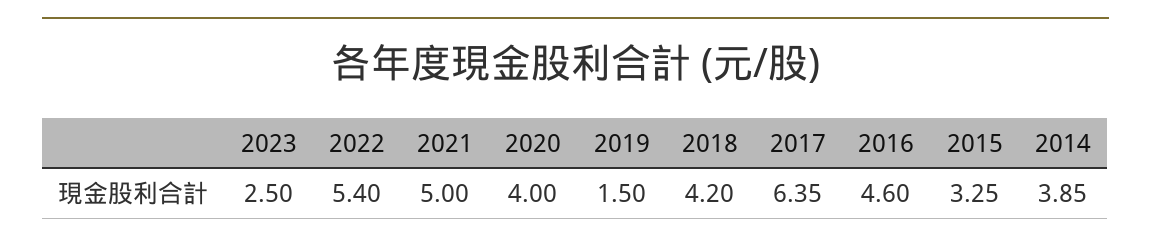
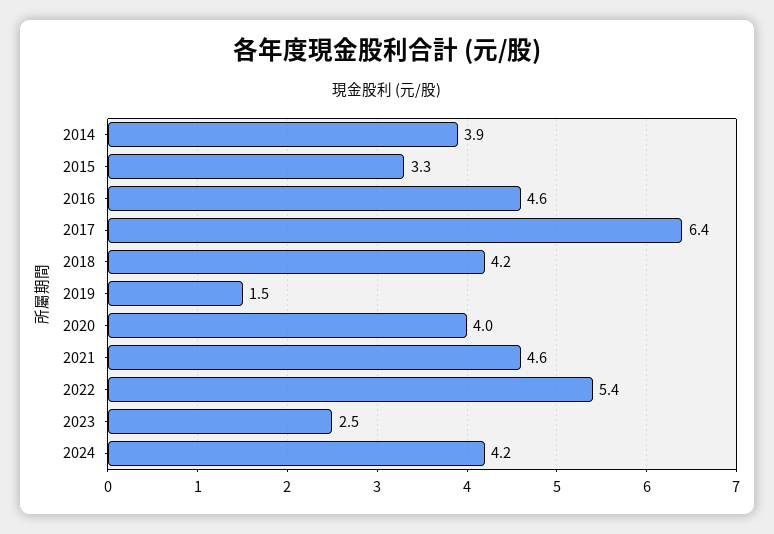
2021: 5 -> 4.6
2024: none -> 4.2

